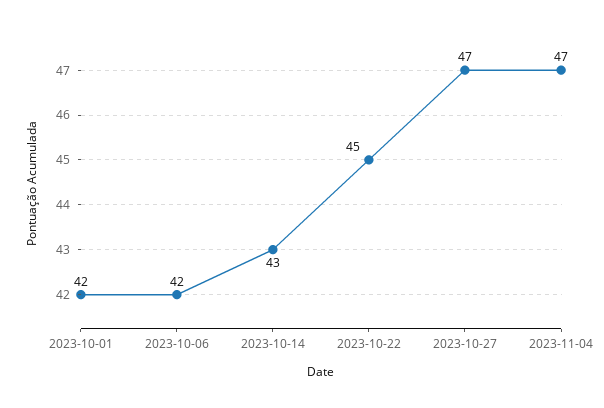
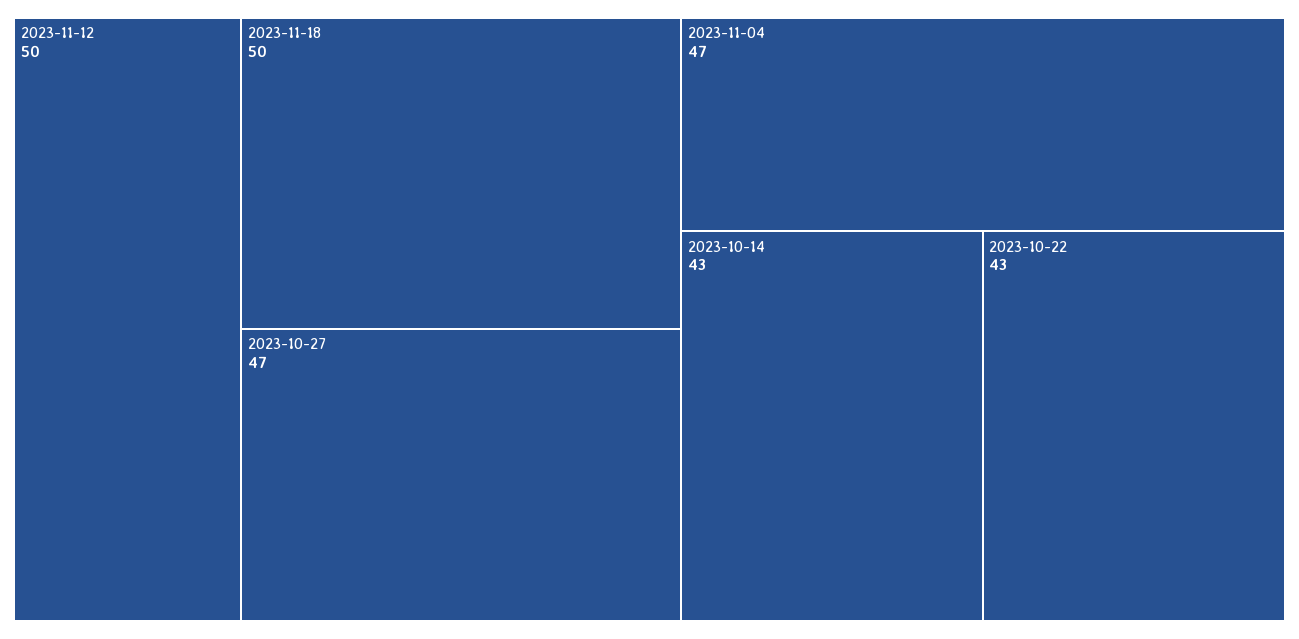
2023-10-01: 42 -> none
2023-10-06: 42 -> none
2023-10-22: 45 -> 43
2023-11-12: none -> 50
2023-11-18: none -> 50

